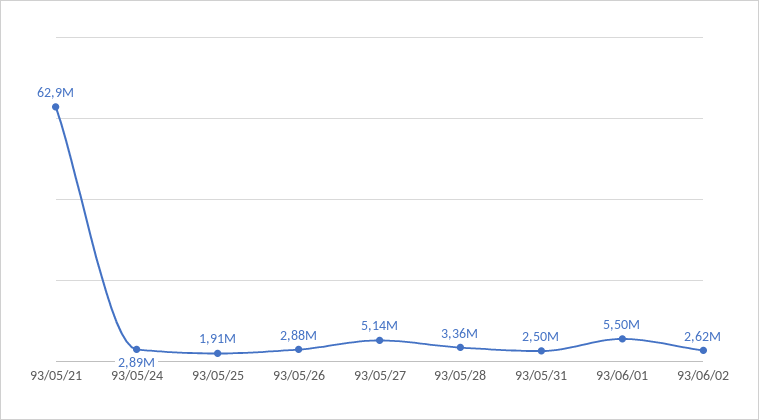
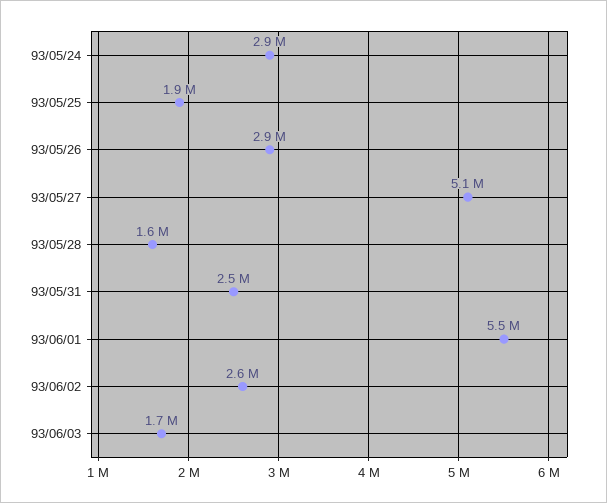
93/05/21: 62900000 -> none
93/05/28: 3360000 -> 1600000
93/06/03: none -> 1700000

